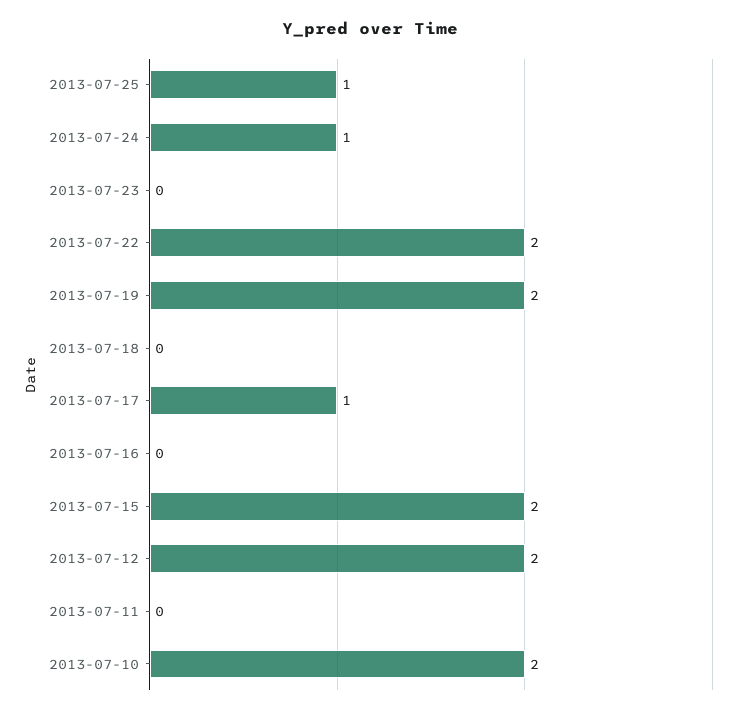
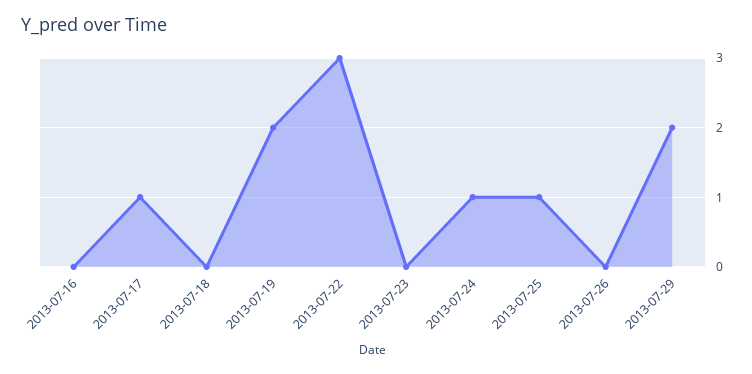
2013-07-22: 2 -> 3
2013-07-15: 2 -> none
2013-07-12: 2 -> none
2013-07-11: 0 -> none
2013-07-10: 2 -> none
2013-07-26: none -> 0
2013-07-29: none -> 2

